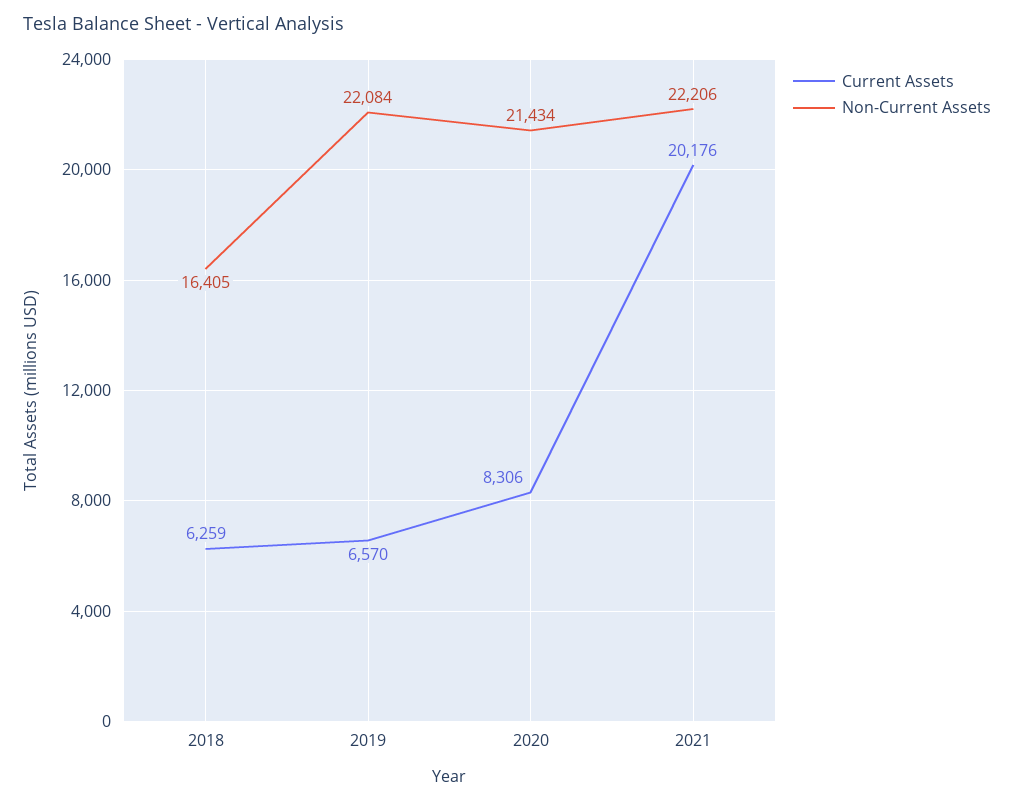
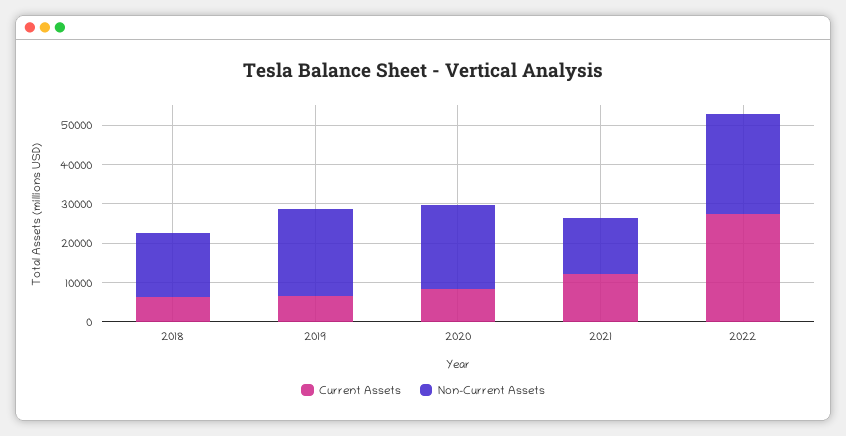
Current Assets, 2021: 20176 -> 12500
Non-Current Assets, 2021: 22206 -> 15000
Current Assets, 2022: none -> 27500
Non-Current Assets, 2022: none -> 25000

